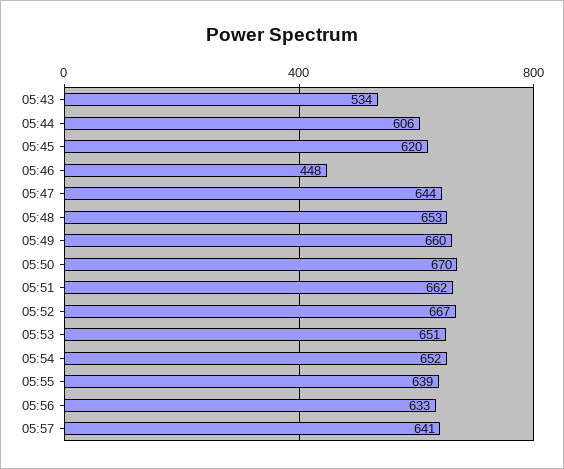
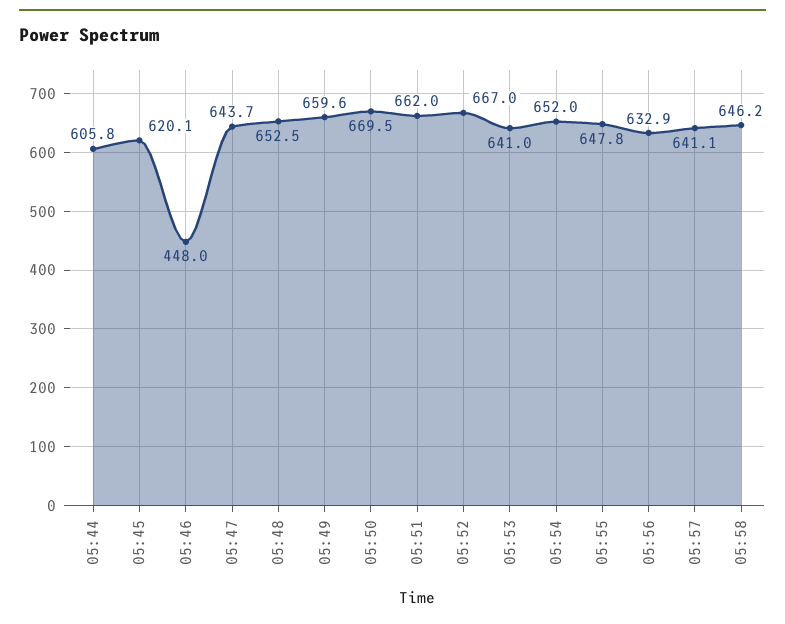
05:43: 534 -> none
05:53: 651 -> 641
05:55: 639 -> 647.8
05:58: none -> 646.2

